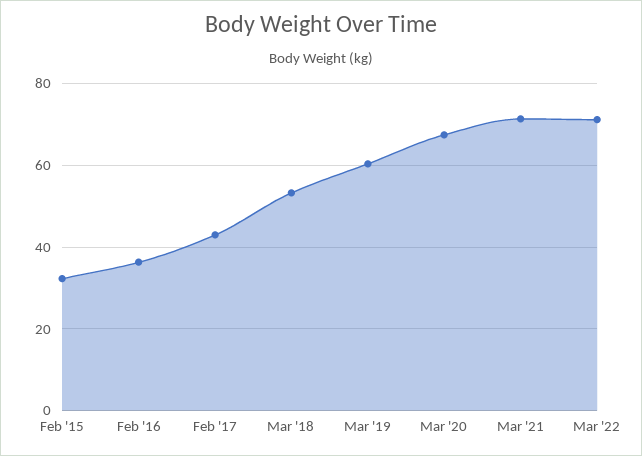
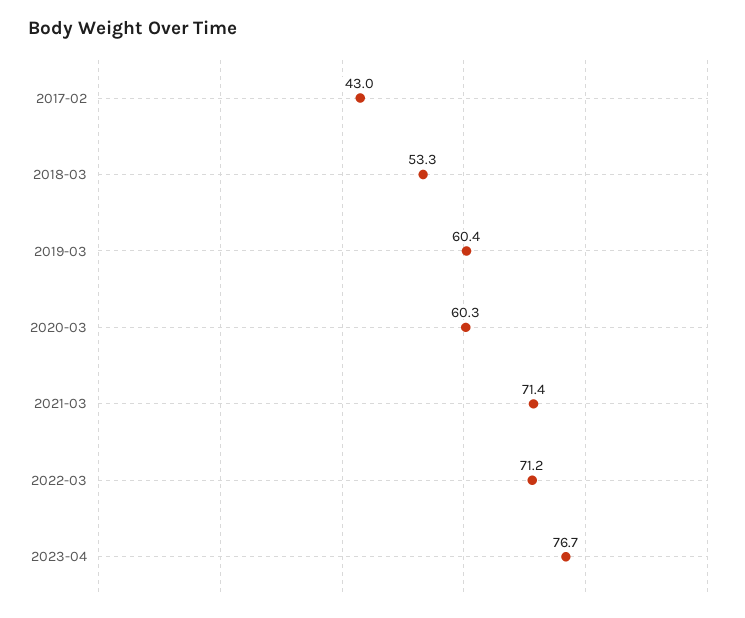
Feb '15: 32 -> none
Feb '16: 36 -> none
Mar '20: 68 -> 60.3
2023-04: none -> 76.7

